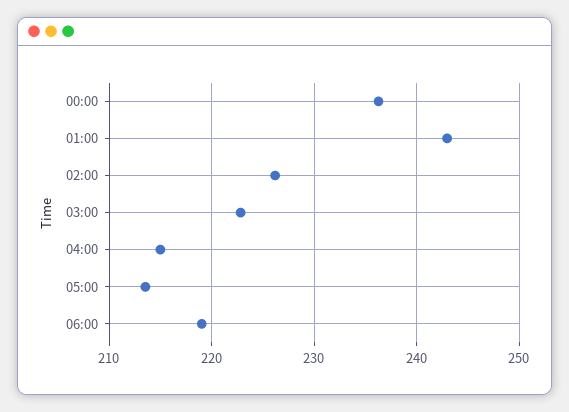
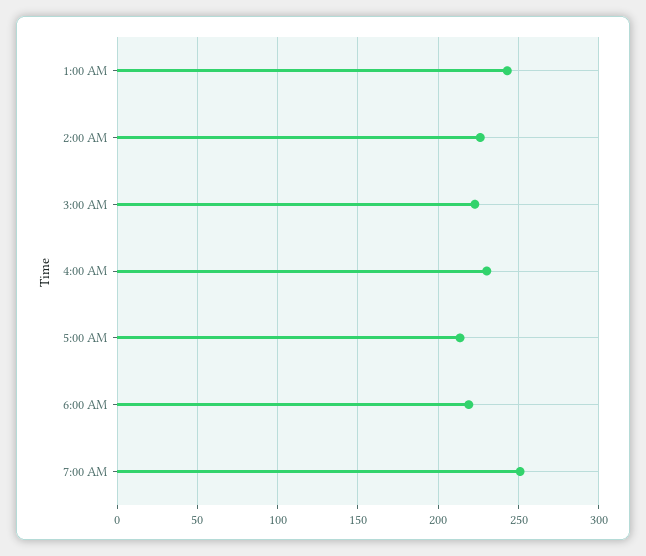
00:00: 236 -> none
04:00: 215 -> 230
7:00 AM: none -> 250

